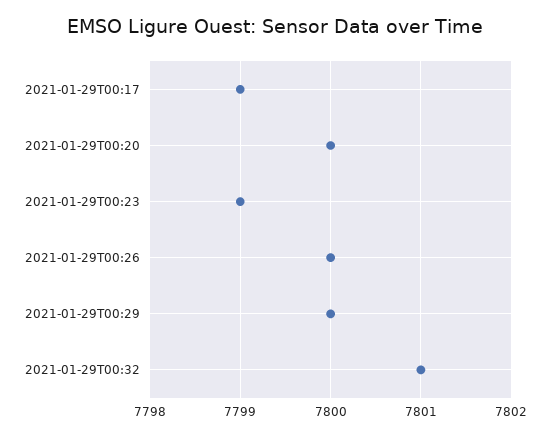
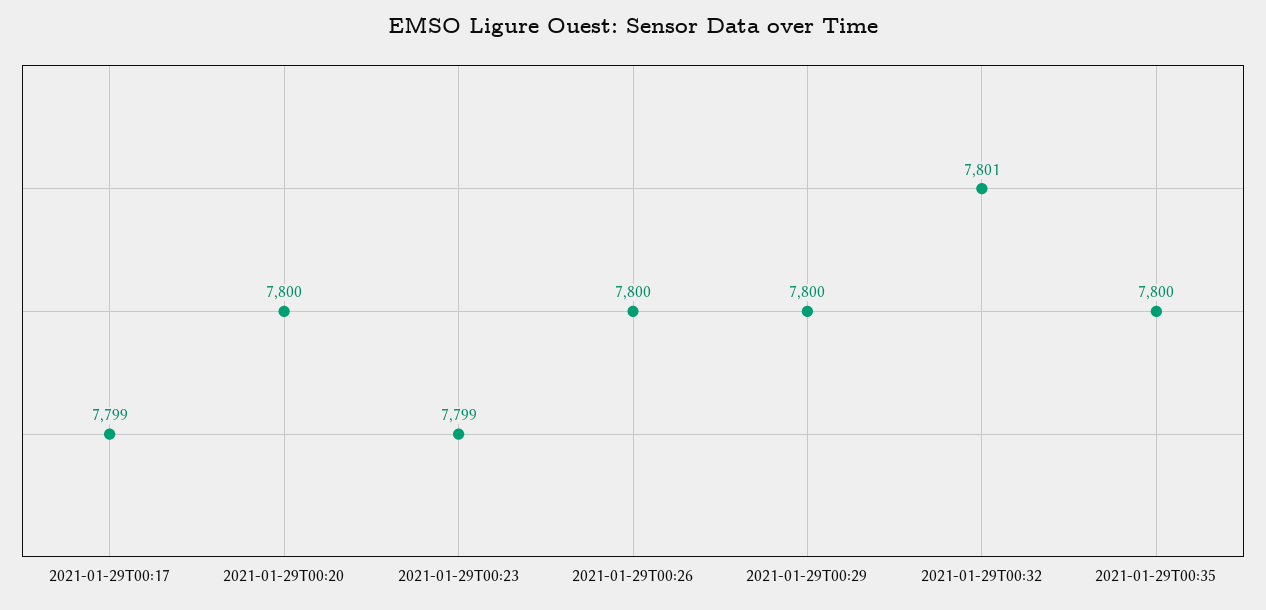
2021-01-29T00:35: none -> 7800

